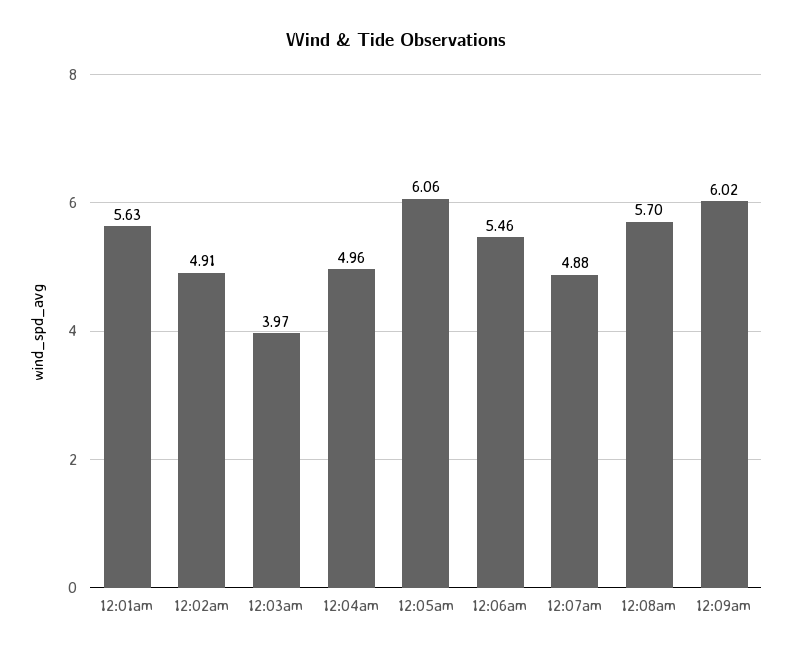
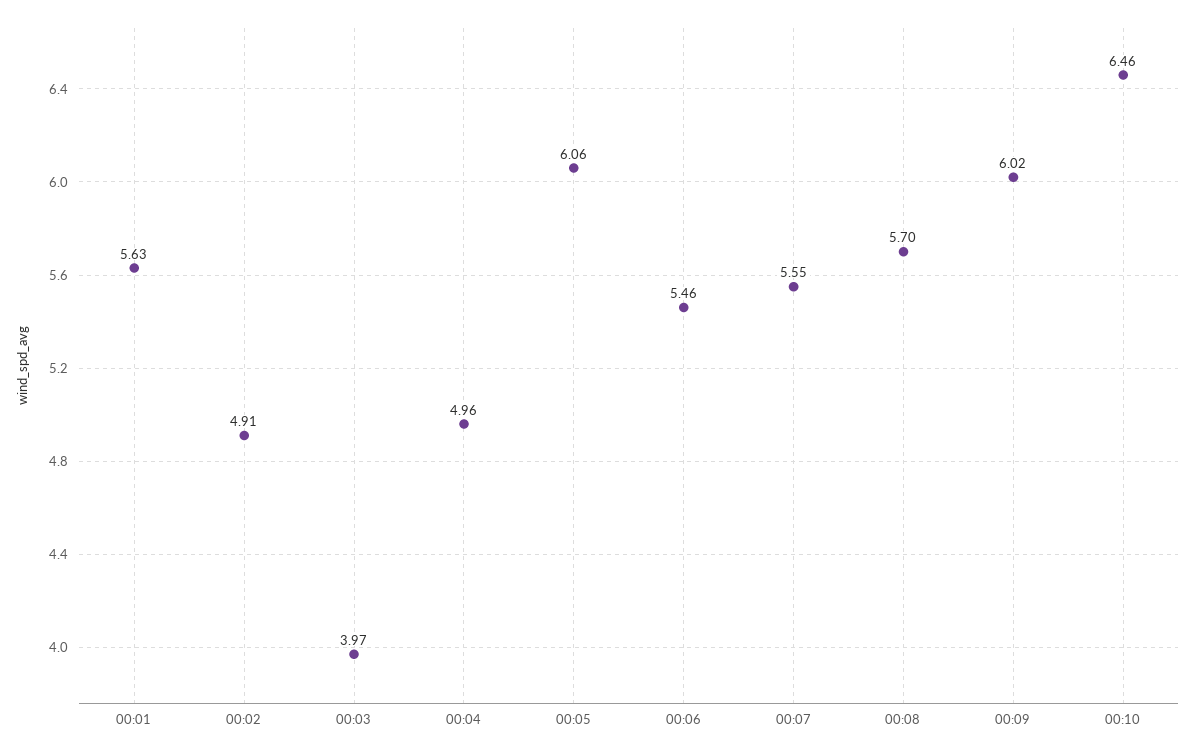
12:07am: 4.88 -> 5.55
00:10: none -> 6.46

